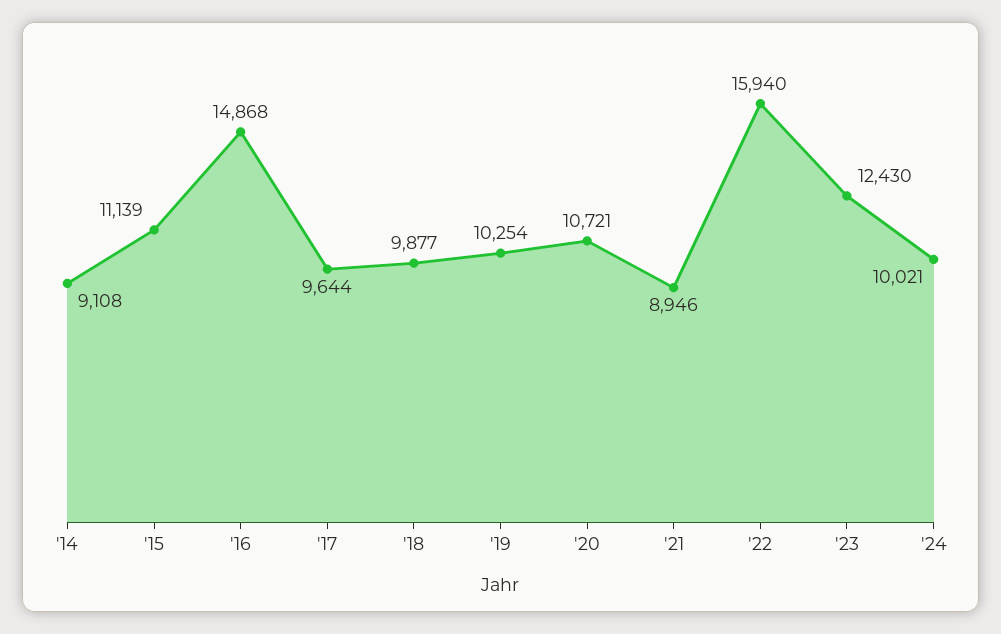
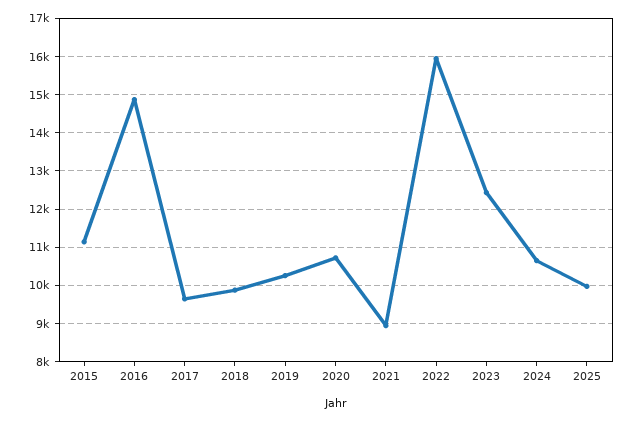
'14: 9108 -> none
'24: 10021 -> 10600
2025: none -> 10000

